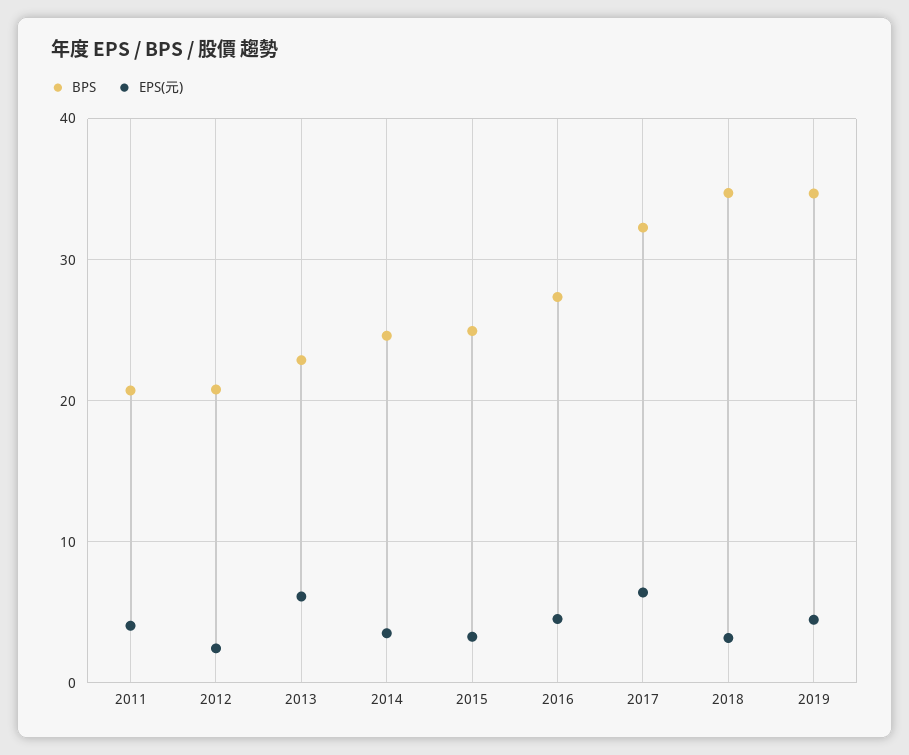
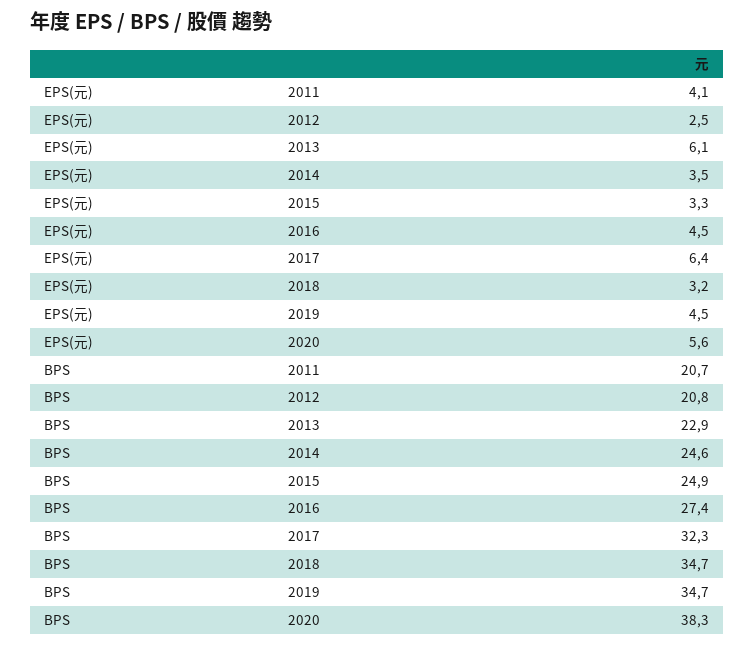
EPS(元), 2020: none -> 5.6
BPS, 2020: none -> 38.3

